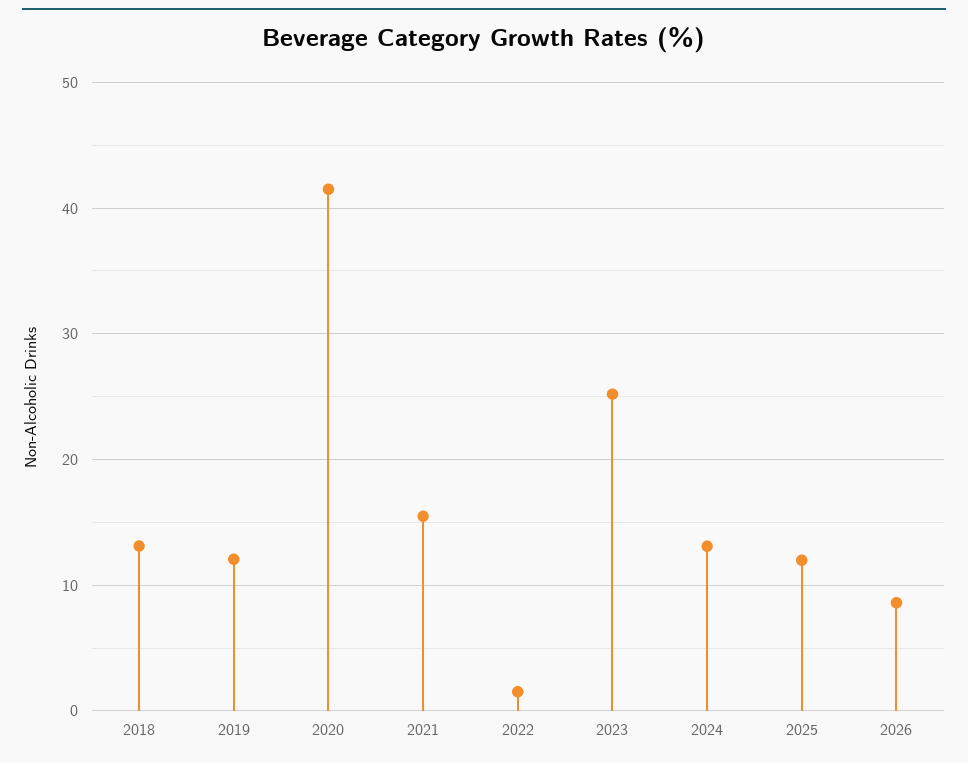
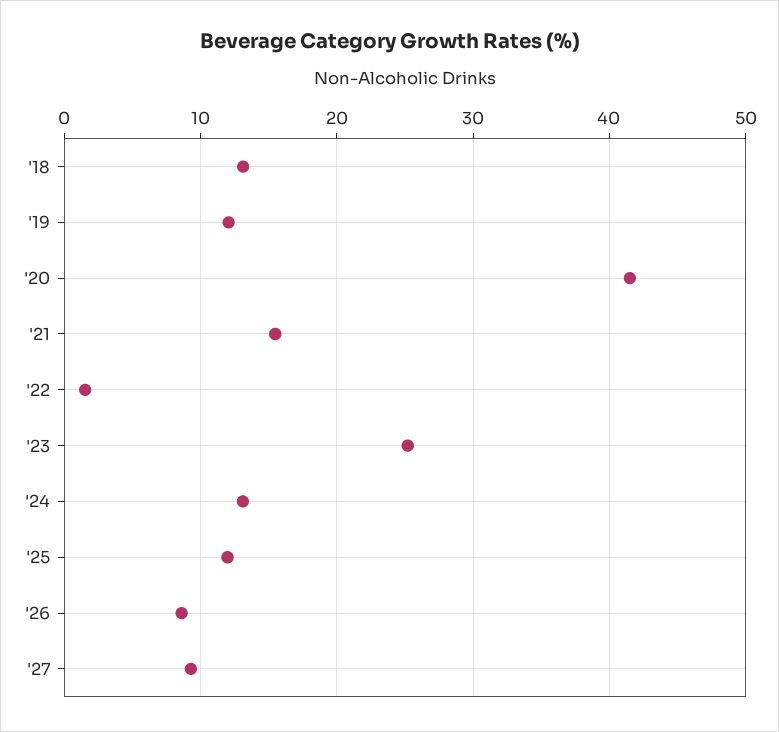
'27: none -> 9

